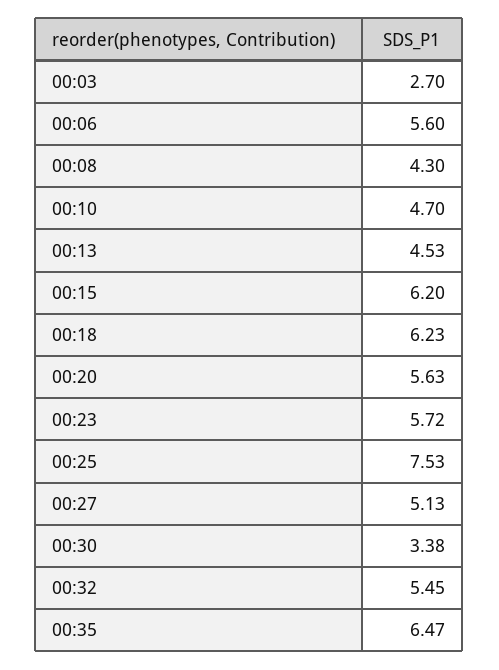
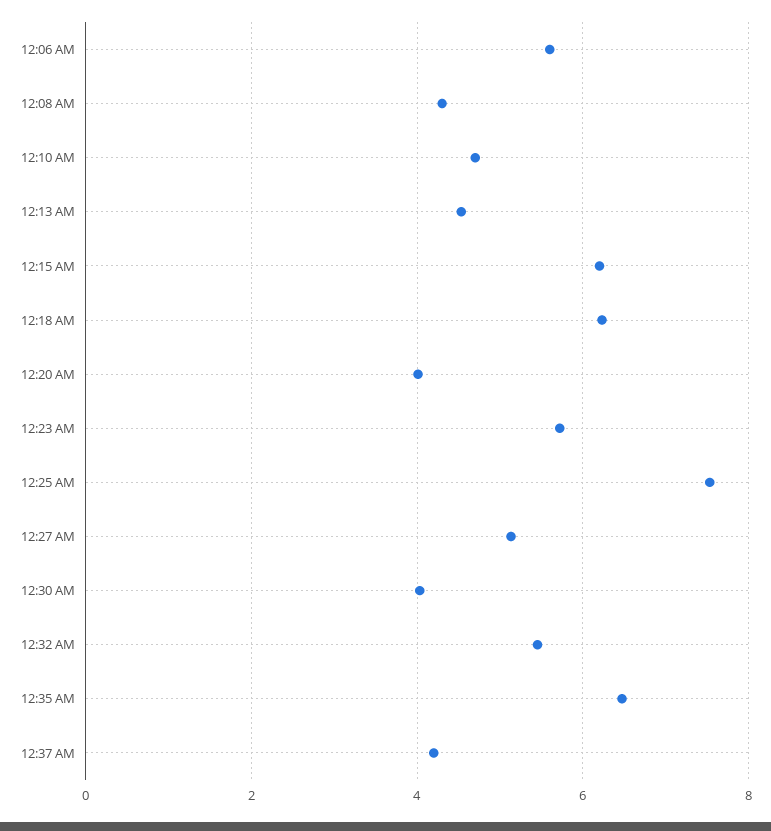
00:03: 2.7 -> none
00:20: 5.63 -> 4
00:30: 3.38 -> 4
12:37 AM: none -> 4.2

